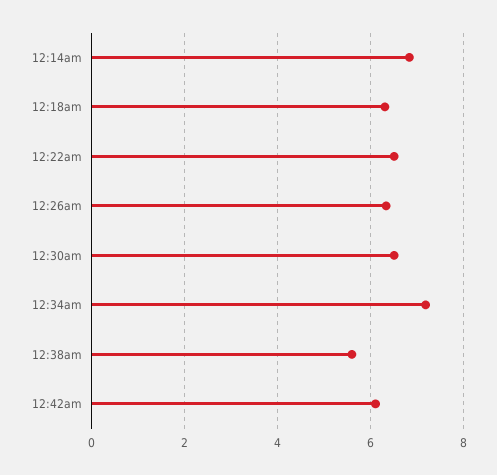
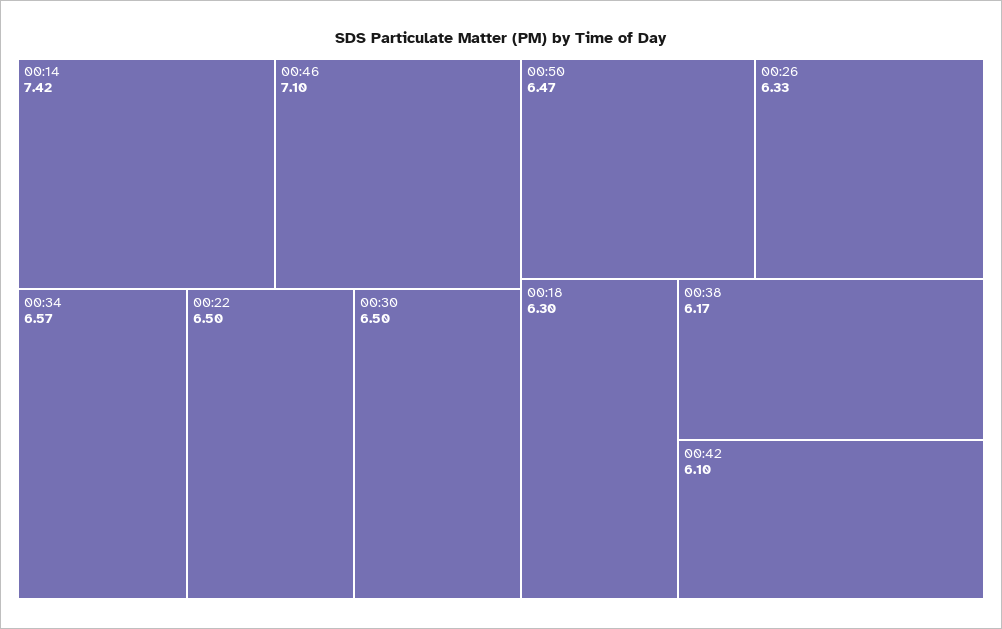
12:14am: 6.8 -> 7.42
12:34am: 7.2 -> 6.57
12:38am: 5.6 -> 6.17
00:46: none -> 7.1
00:50: none -> 6.47

